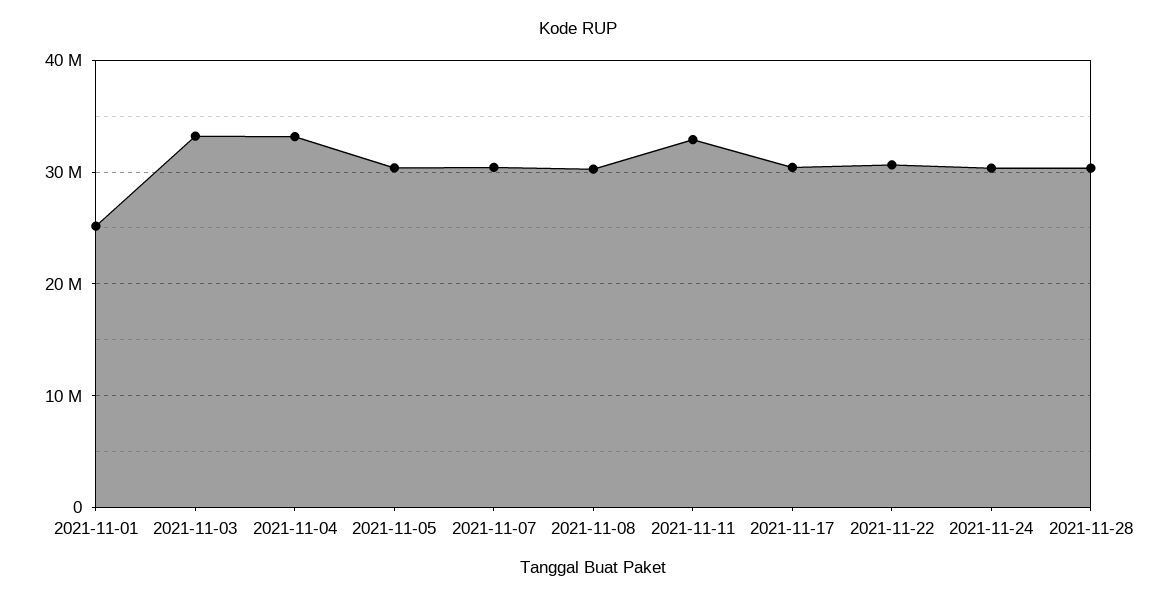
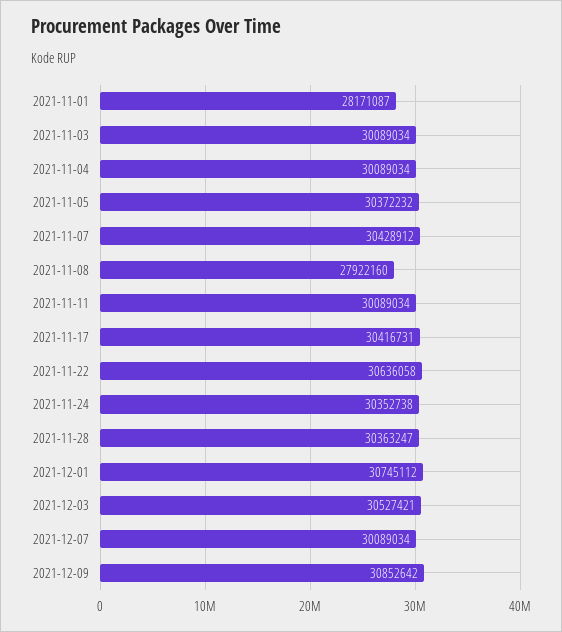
2021-11-01: 25000000 -> 28171087
2021-11-03: 33000000 -> 30089034
2021-11-04: 33000000 -> 30089034
2021-11-08: 30000000 -> 27922160
2021-11-11: 33000000 -> 30089034
2021-12-01: none -> 30745112
2021-12-03: none -> 30527421
2021-12-07: none -> 30089034
2021-12-09: none -> 30852642

